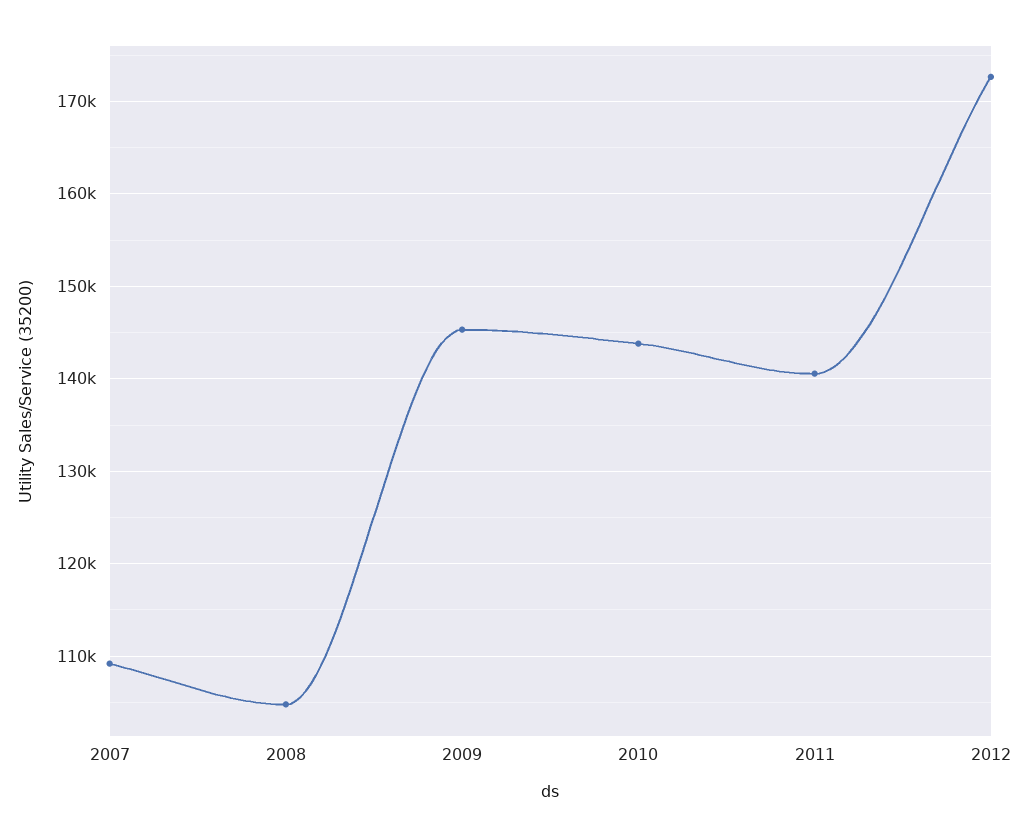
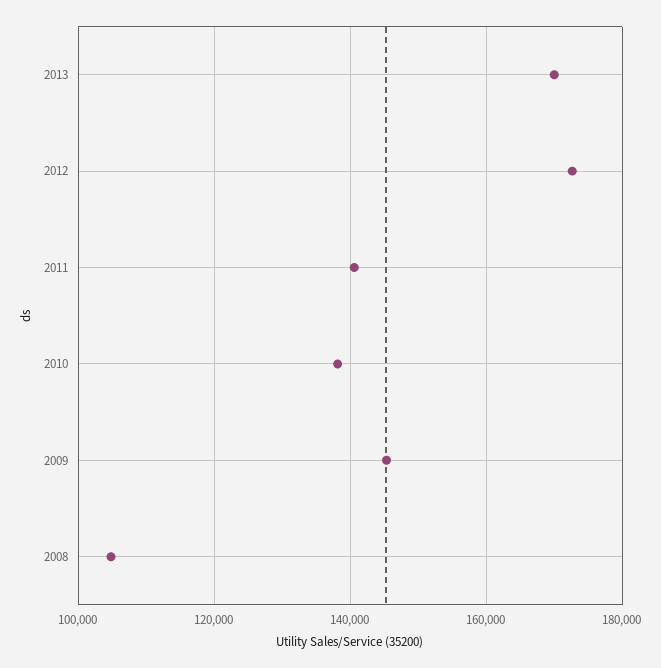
2007: 109000 -> none
2010: 144000 -> 138000
2013: none -> 170000

